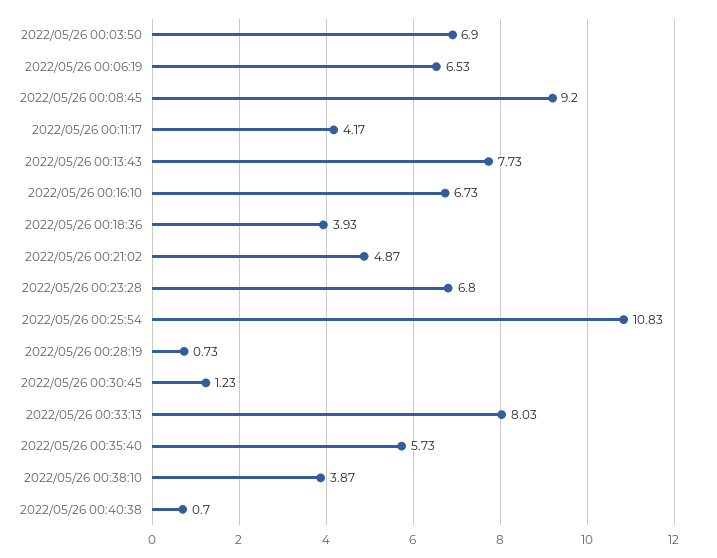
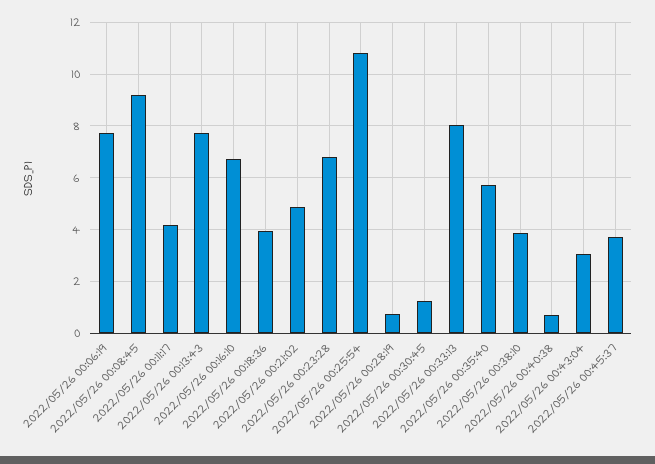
2022/05/26 00:03:50: 6.9 -> none
2022/05/26 00:06:19: 6.53 -> 7.75
2022/05/26 00:43:04: none -> 3
2022/05/26 00:45:37: none -> 3.75

